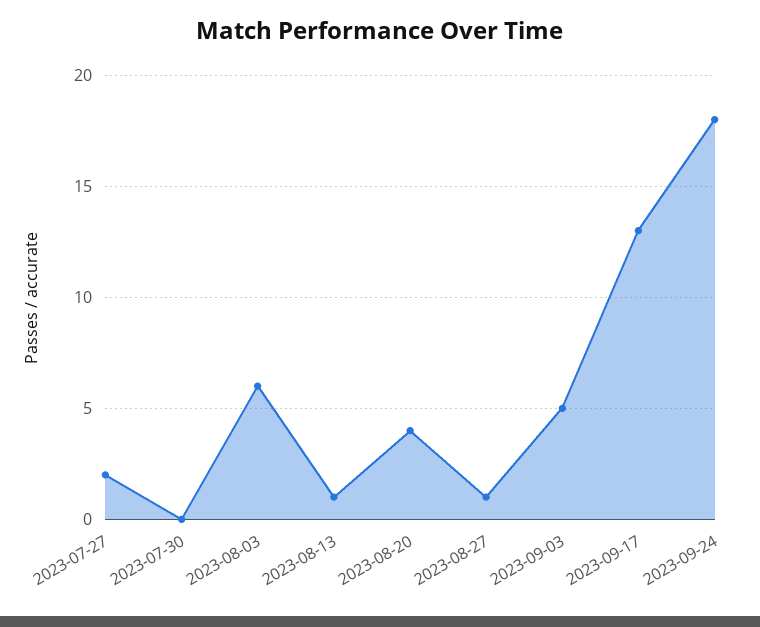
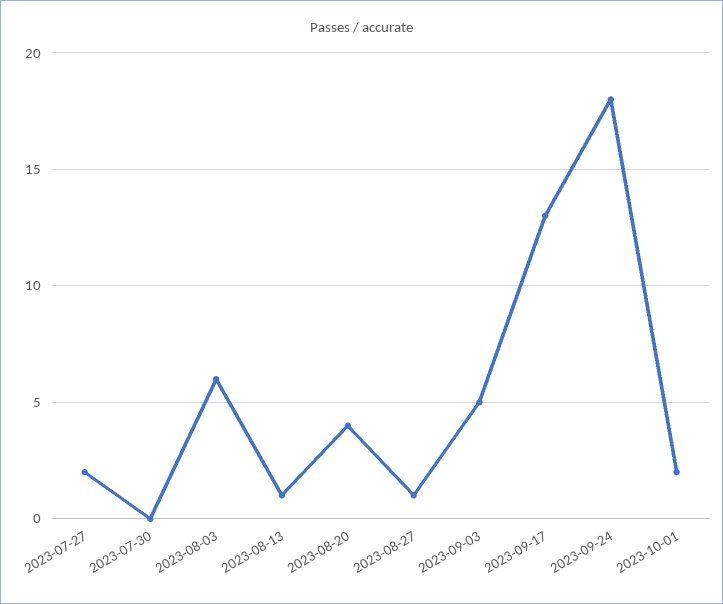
2023-10-01: none -> 2

